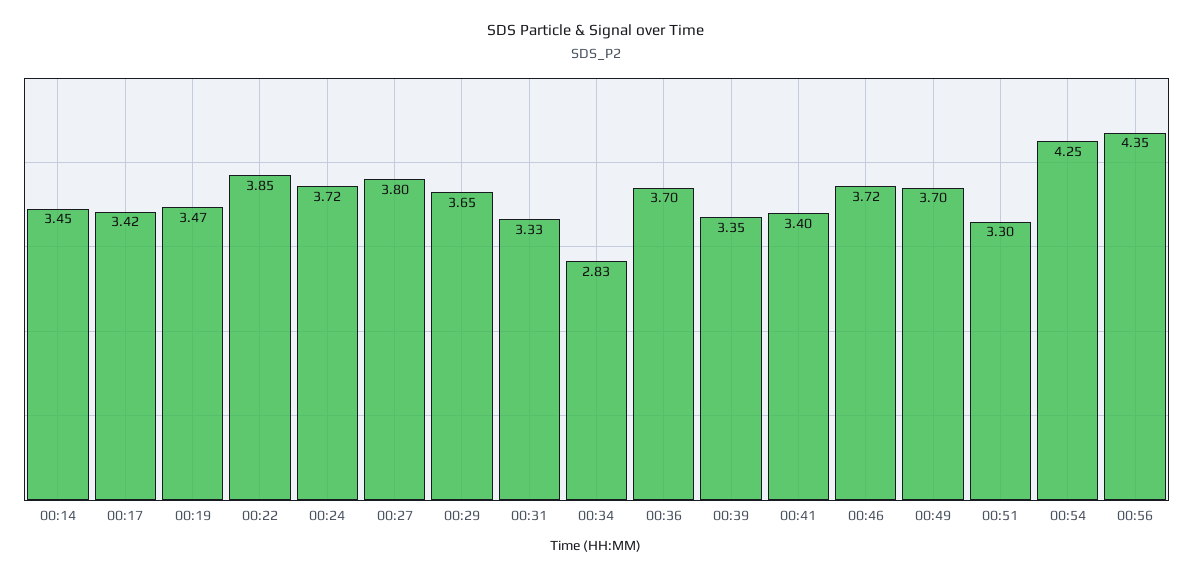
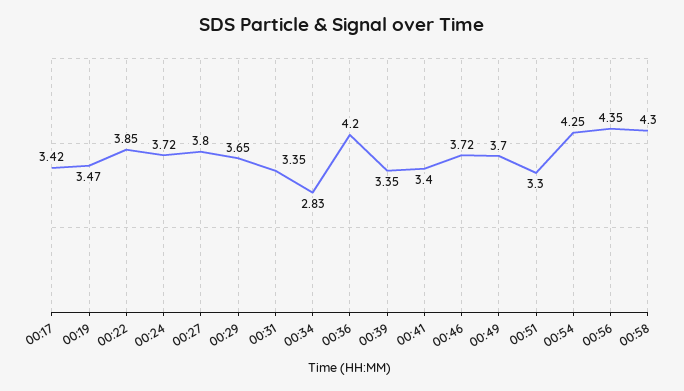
00:14: 3.45 -> none
00:31: 3.33 -> 3.35
00:36: 3.7 -> 4.2
00:58: none -> 4.3

